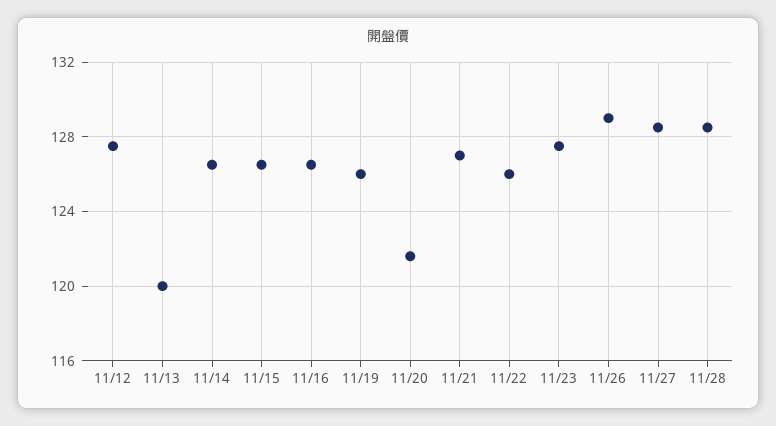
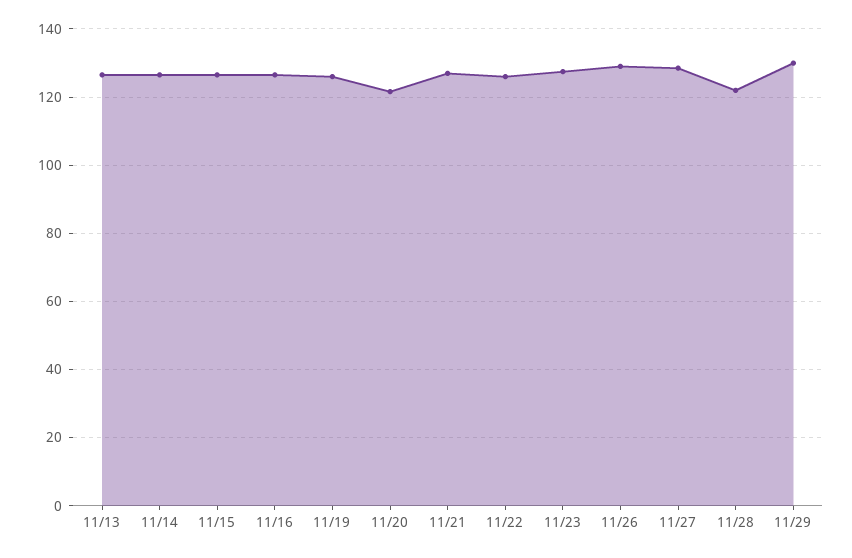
11/12: 127.5 -> none
11/13: 120 -> 126
11/28: 128.5 -> 122
11/29: none -> 130

